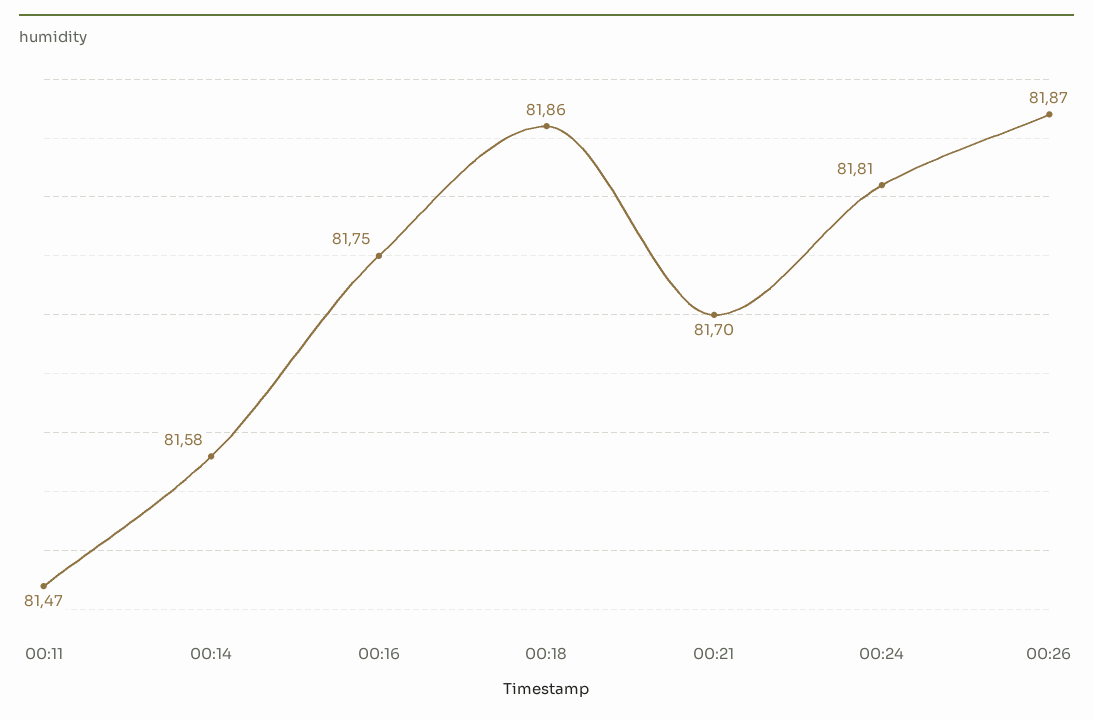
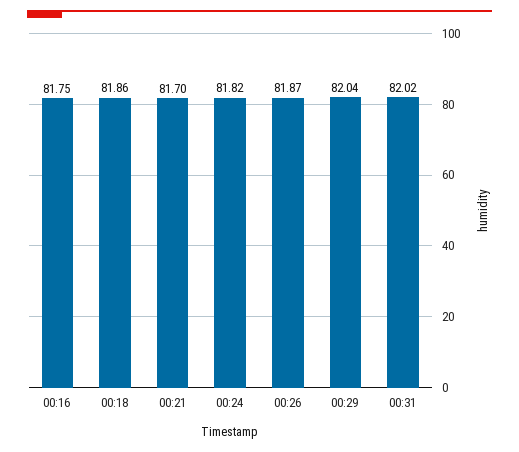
00:11: 81.47 -> none
00:14: 81.58 -> none
00:24: 81.81 -> 81.82
00:29: none -> 82.04
00:31: none -> 82.02

